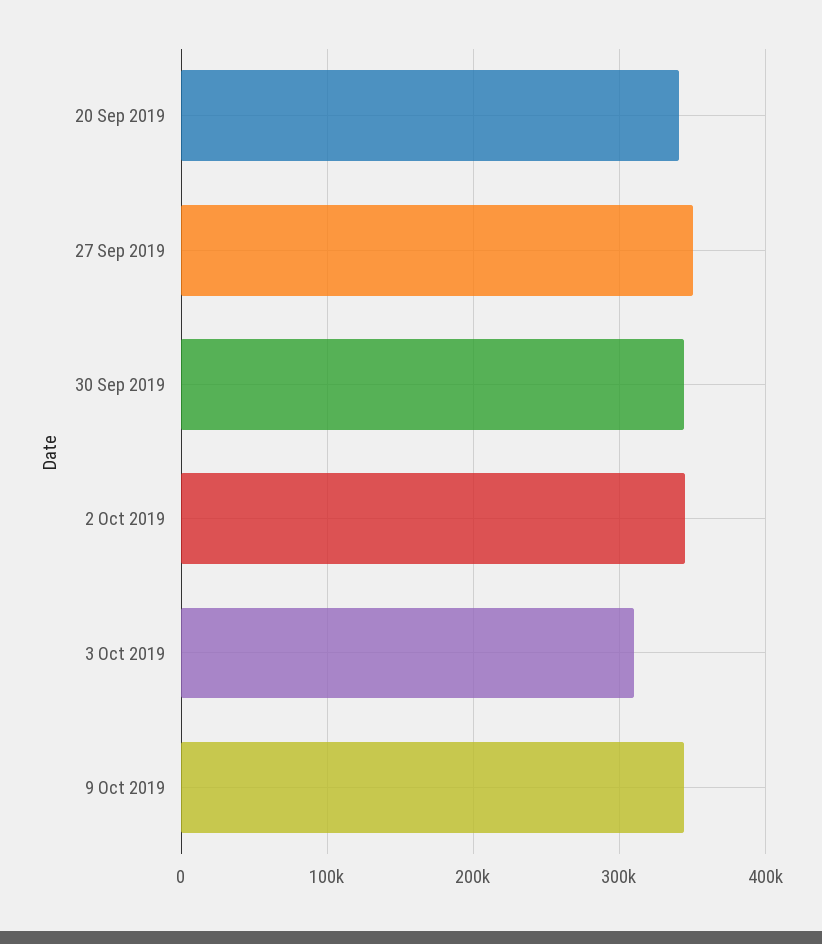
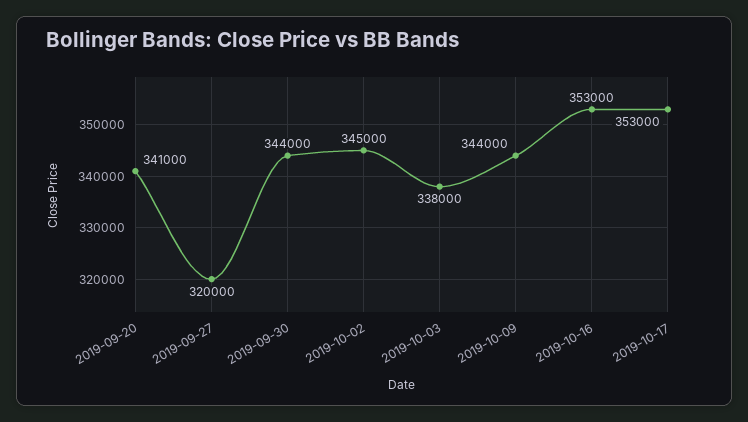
27 Sep 2019: 350000 -> 320000
3 Oct 2019: 310000 -> 338000
2019-10-16: none -> 353000
2019-10-17: none -> 353000

